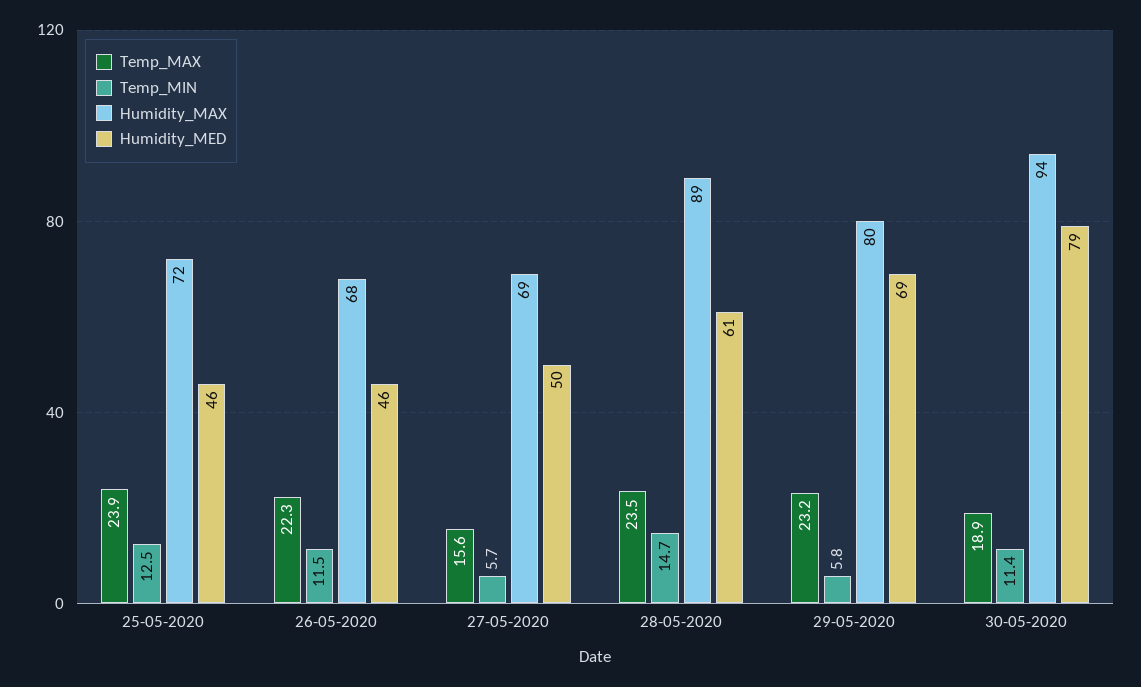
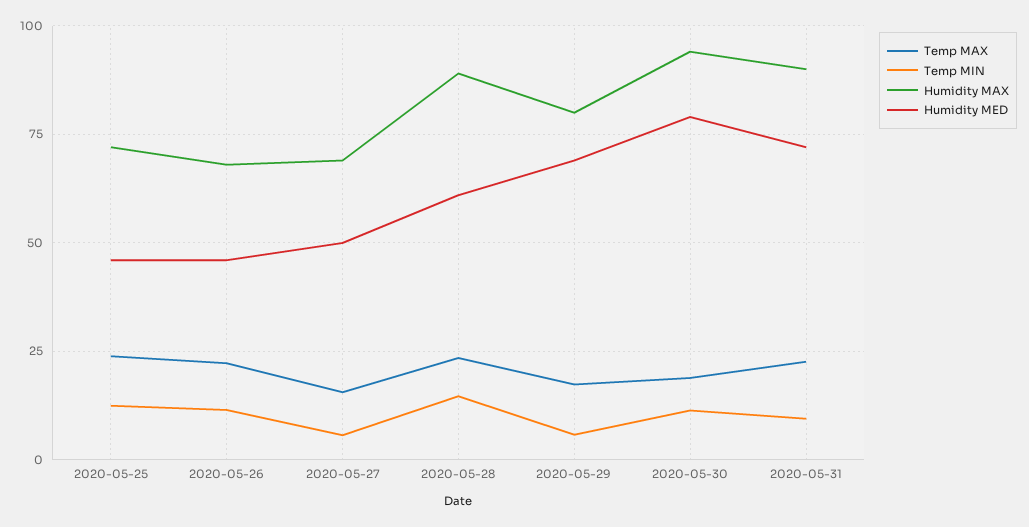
Temp_MAX, 29-05-2020: 23.2 -> 17.5
Temp_MAX, 2020-05-31: none -> 22.5
Temp_MIN, 2020-05-31: none -> 10
Humidity_MAX, 2020-05-31: none -> 90
Humidity_MED, 2020-05-31: none -> 72.5

